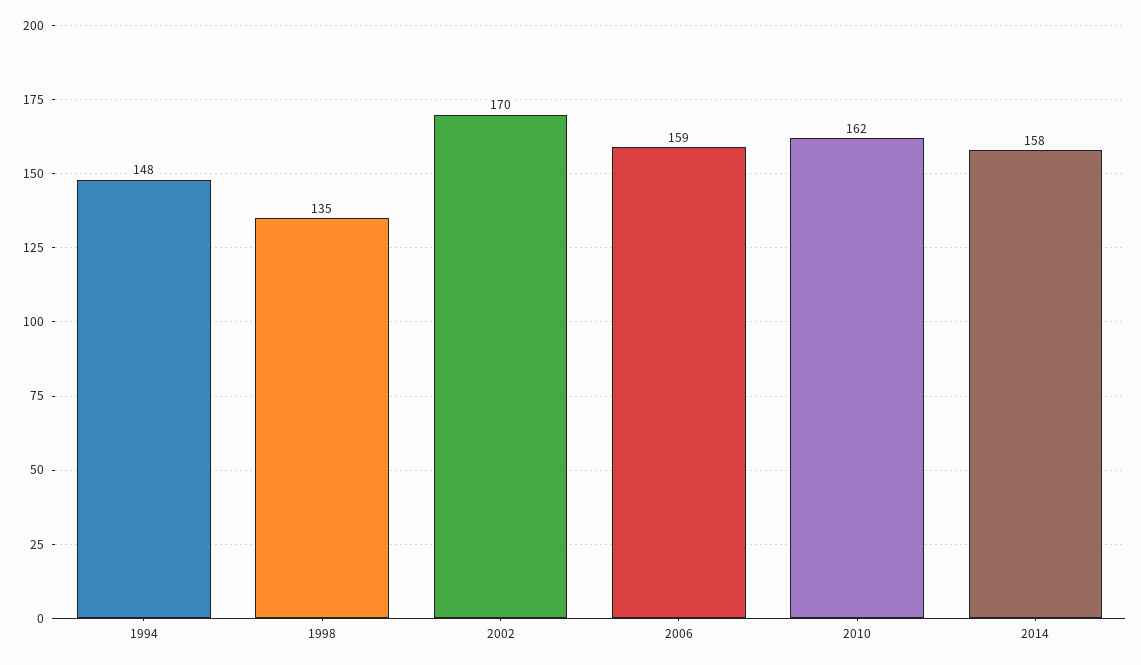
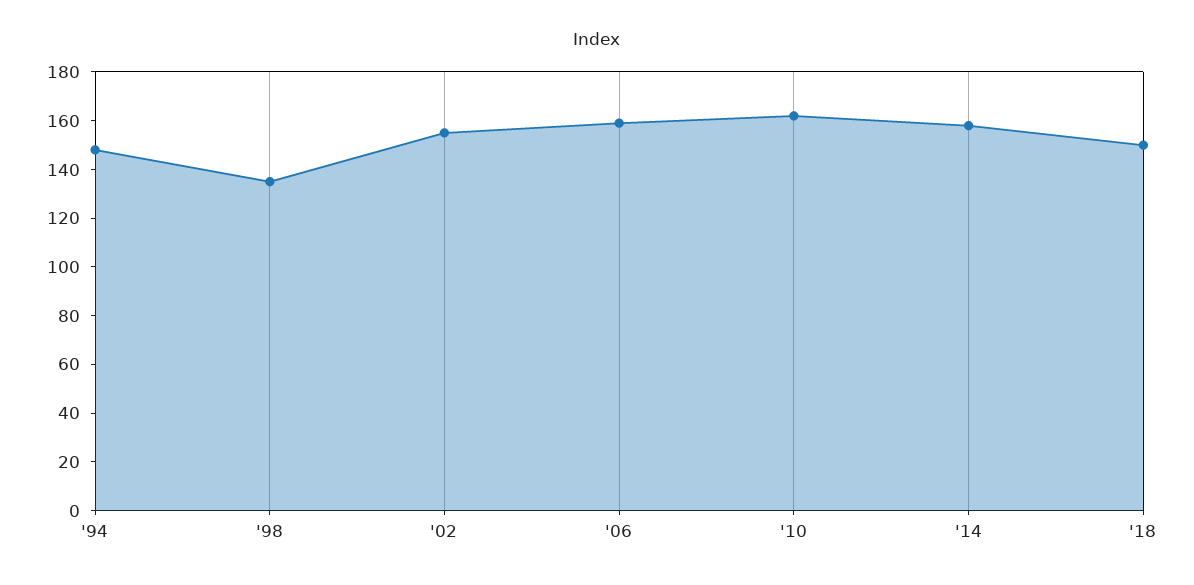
2002: 170 -> 155
'18: none -> 150

